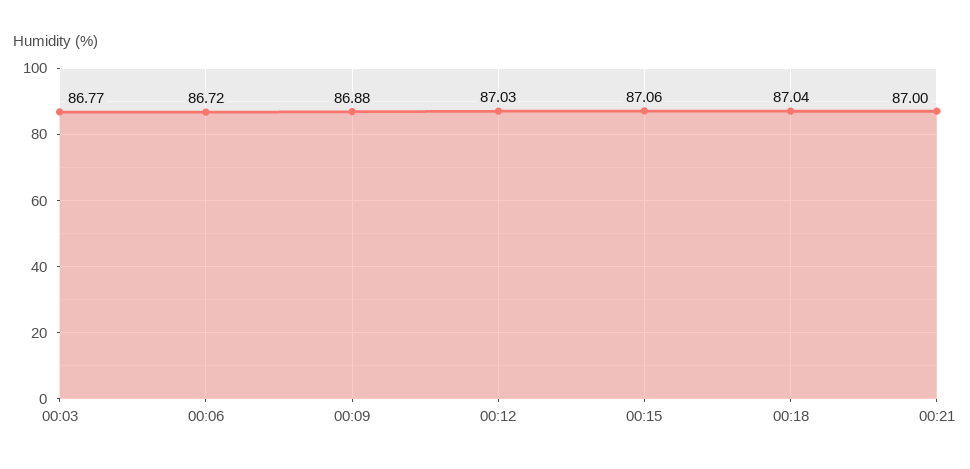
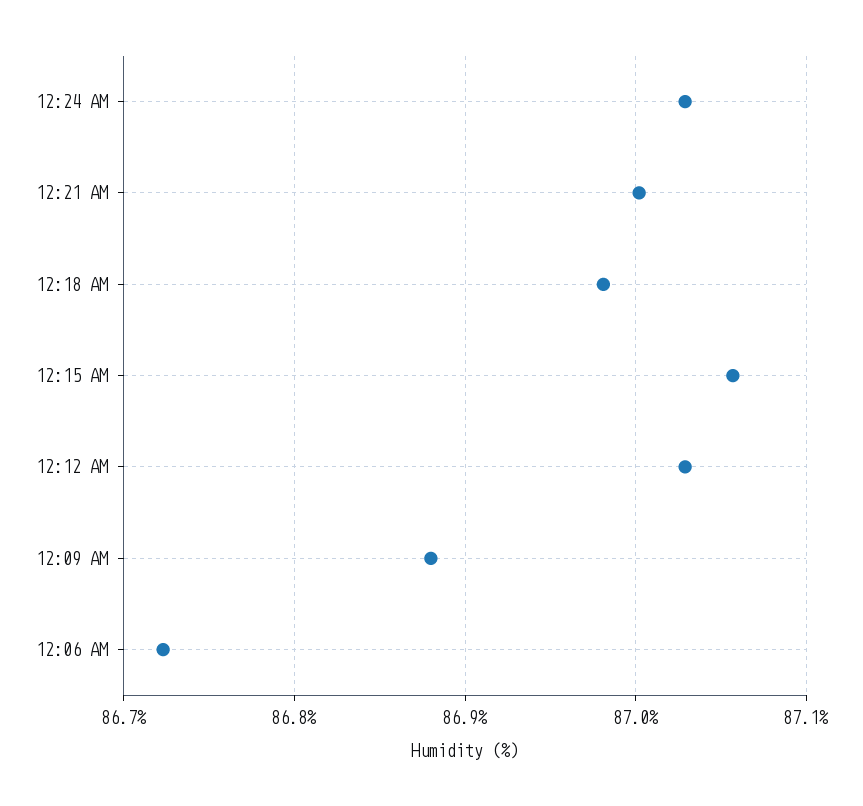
00:03: 86.77 -> none
00:18: 87.04 -> 86.98
12:24 AM: none -> 87.03

